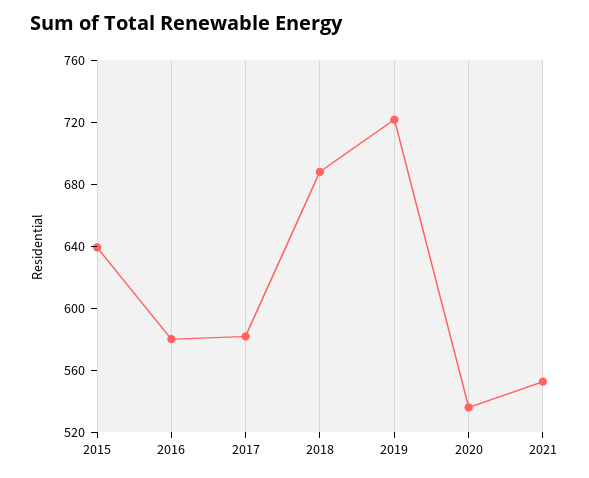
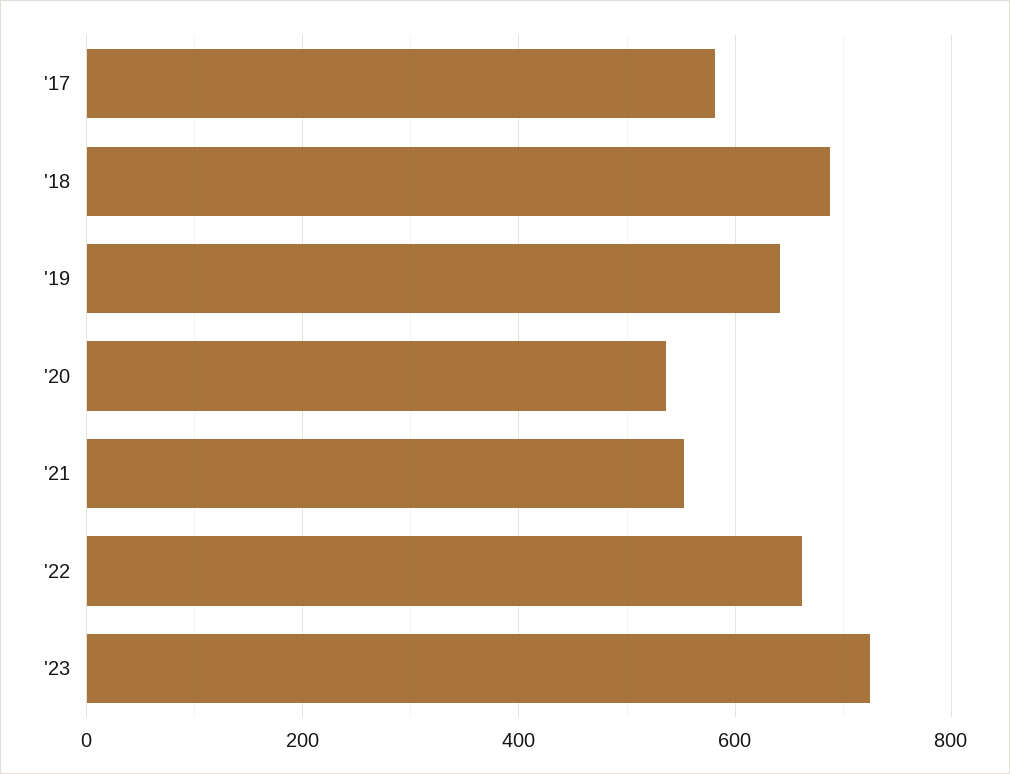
2015: 640 -> none
2016: 580 -> none
2019: 720 -> 640
'22: none -> 660
'23: none -> 720

